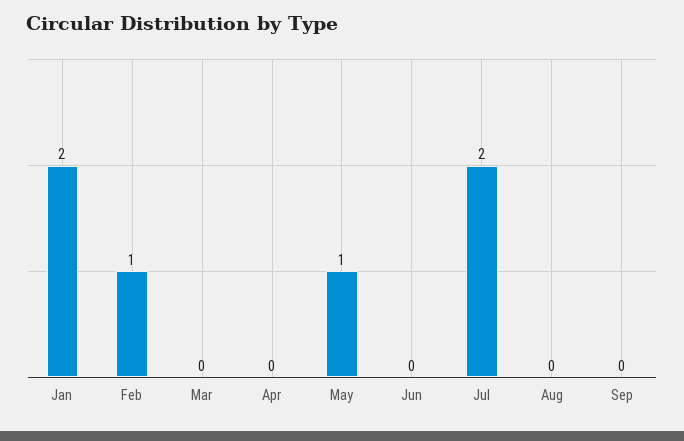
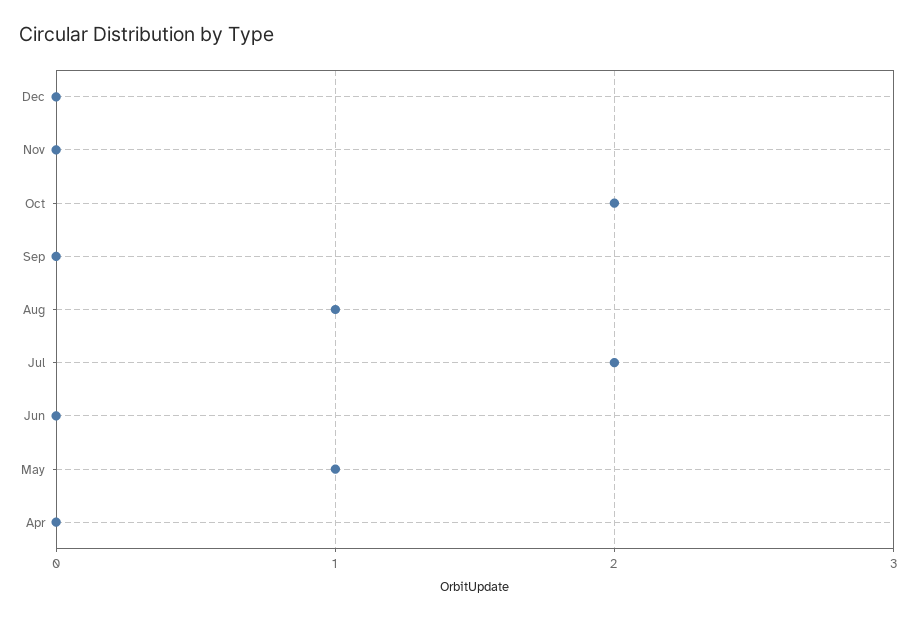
Jan: 2 -> none
Feb: 1 -> none
Mar: 0 -> none
Aug: 0 -> 1
Dec: none -> 0
Nov: none -> 0
Oct: none -> 2

